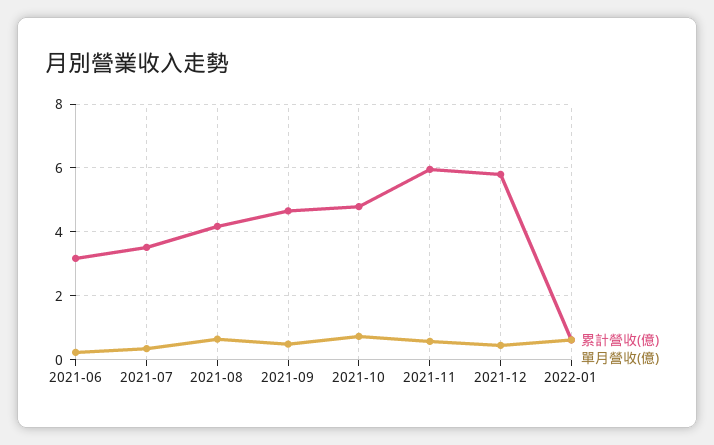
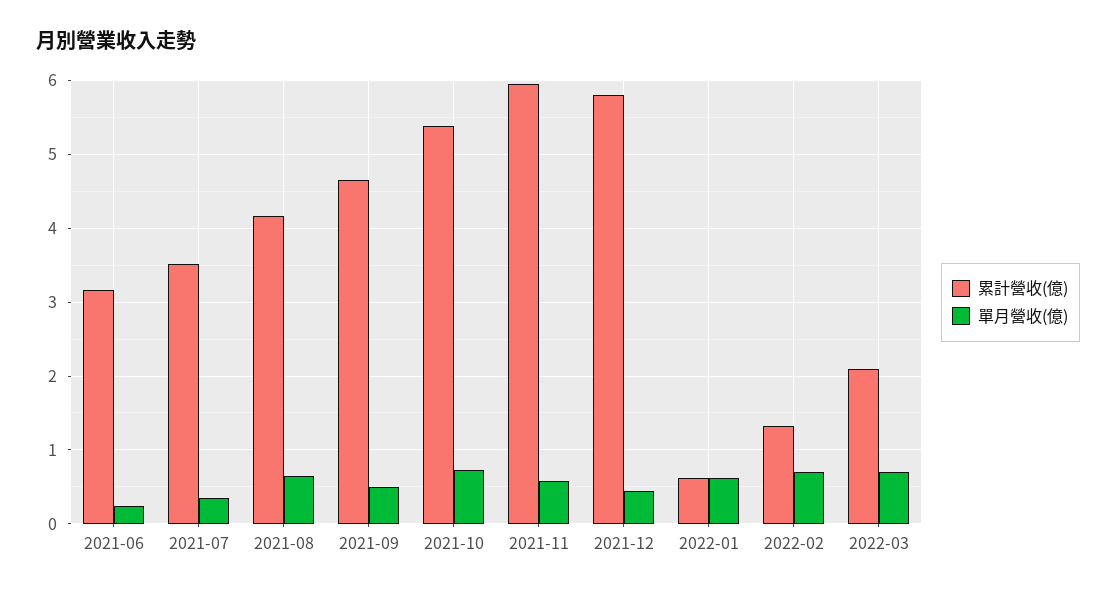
累計營收(億), 2021-10: 4.8 -> 5.4
累計營收(億), 2022-02: none -> 1.3
單月營收(億), 2022-02: none -> 0.7
累計營收(億), 2022-03: none -> 2.1
單月營收(億), 2022-03: none -> 0.7

